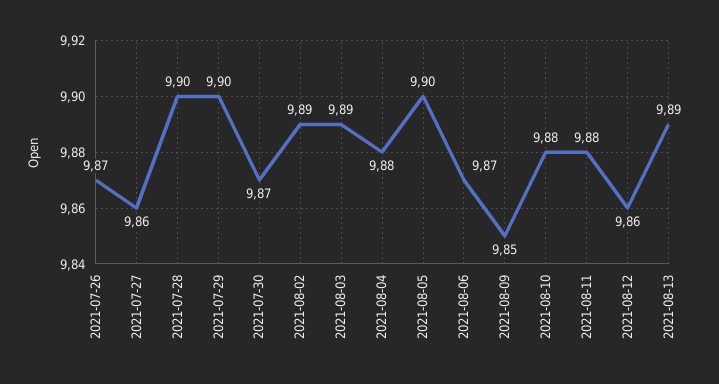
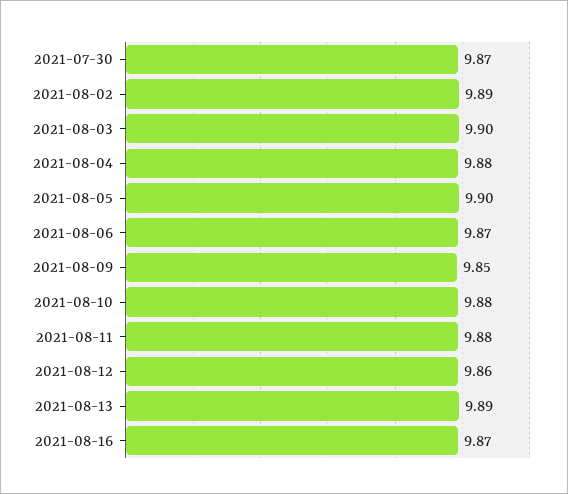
2021-07-26: 9.87 -> none
2021-07-27: 9.86 -> none
2021-07-28: 9.9 -> none
2021-07-29: 9.9 -> none
2021-08-03: 9.89 -> 9.9
2021-08-16: none -> 9.87

